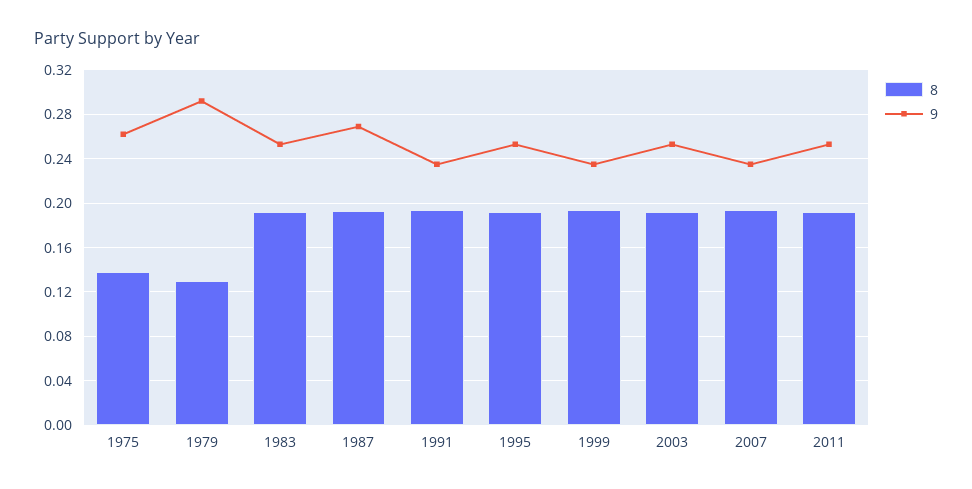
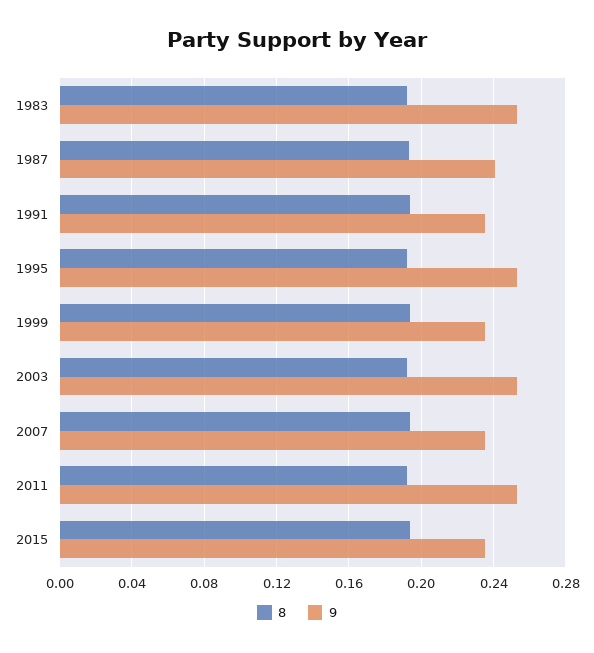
8, 1975: 0.14 -> none
9, 1975: 0.26 -> none
8, 1979: 0.13 -> none
9, 1979: 0.29 -> none
9, 1987: 0.27 -> 0.24
8, 2015: none -> 0.195
9, 2015: none -> 0.235

